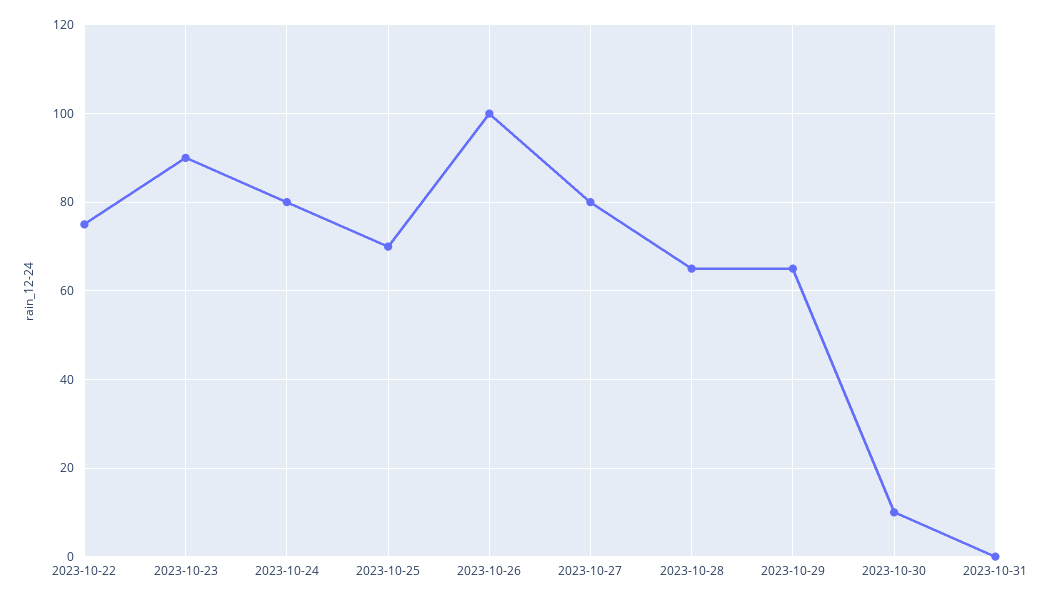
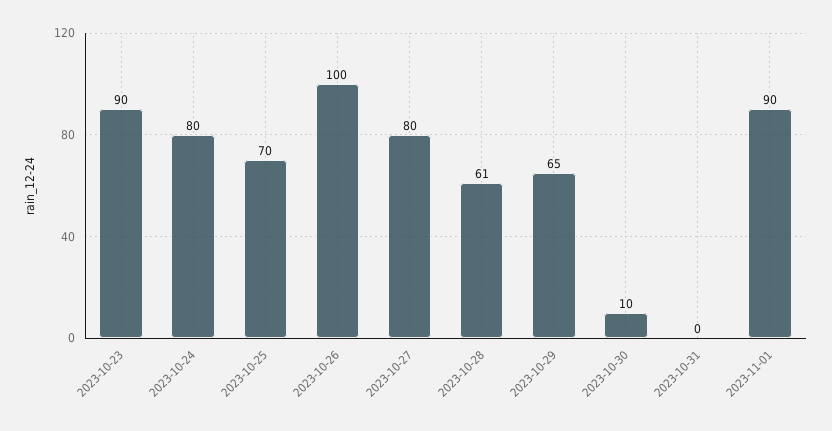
2023-10-22: 75 -> none
2023-10-28: 65 -> 61
2023-11-01: none -> 90

